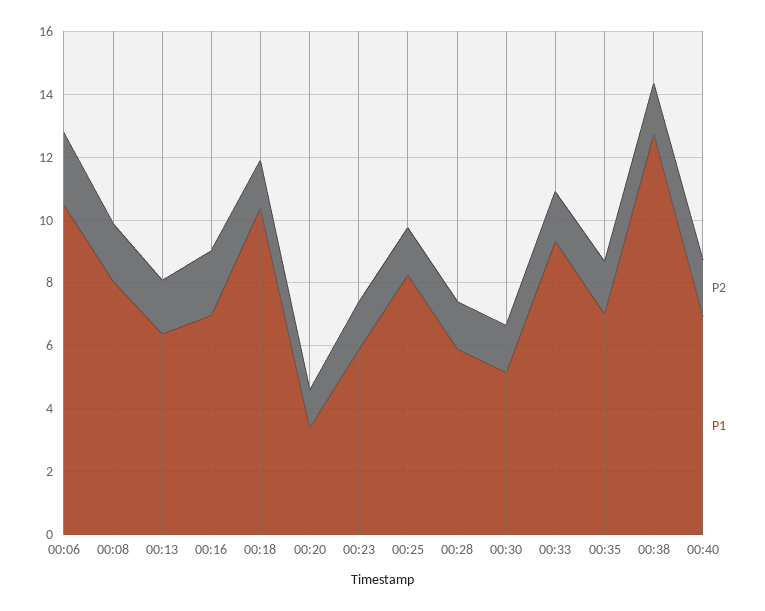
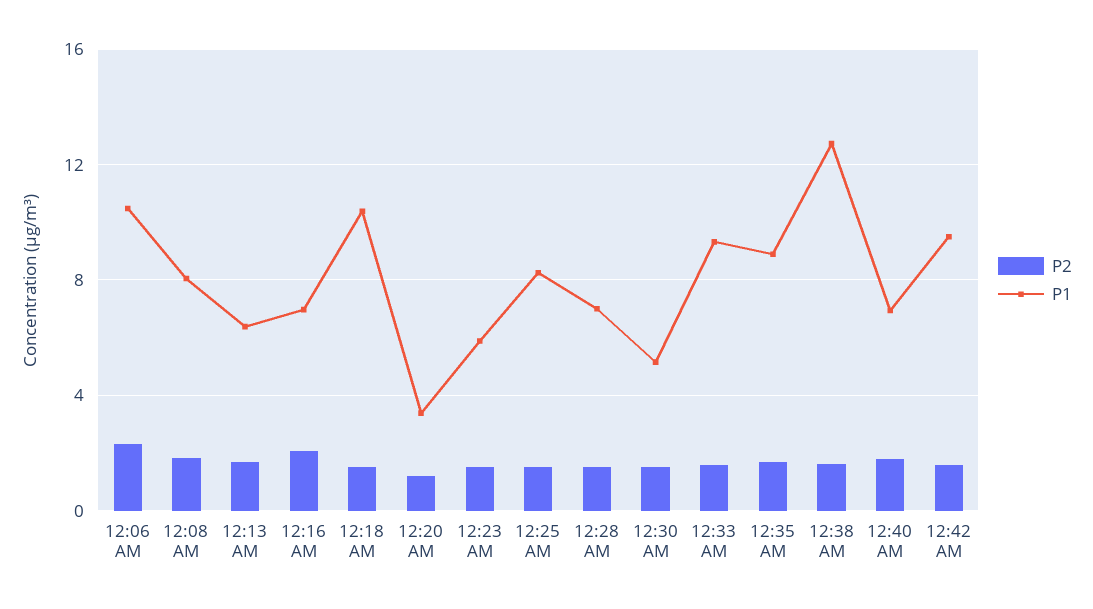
P1, 00:28: 6 -> 7
P1, 00:35: 7 -> 9
P2, 12:42 AM: none -> 1.5
P1, 12:42 AM: none -> 9.5

